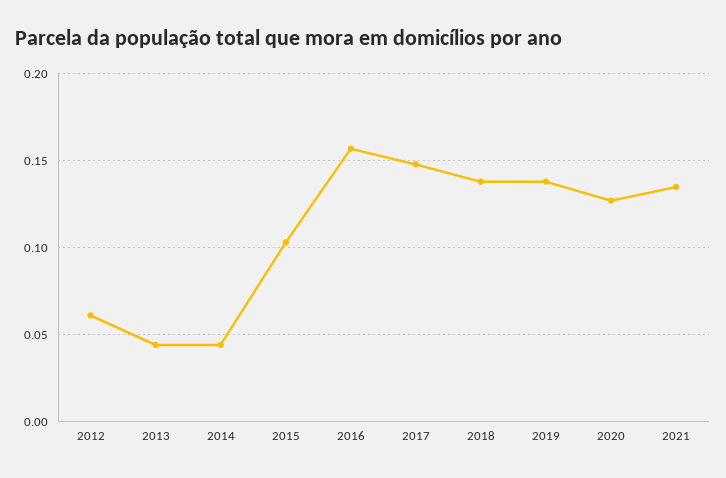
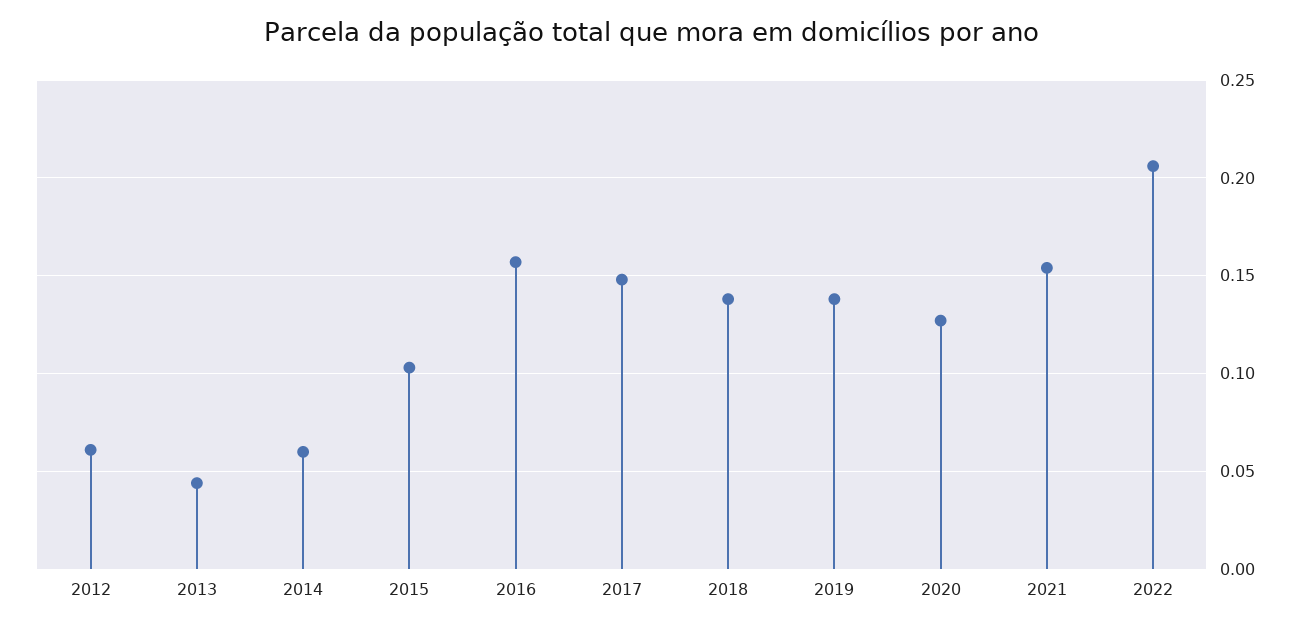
2014: 0.045 -> 0.06
2021: 0.135 -> 0.155
2022: none -> 0.205

